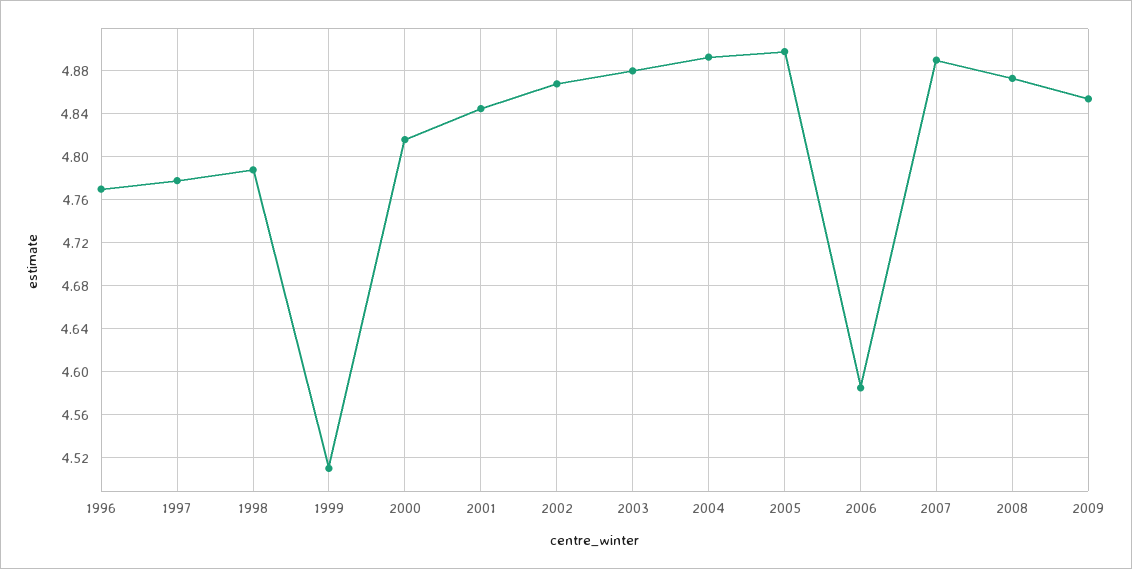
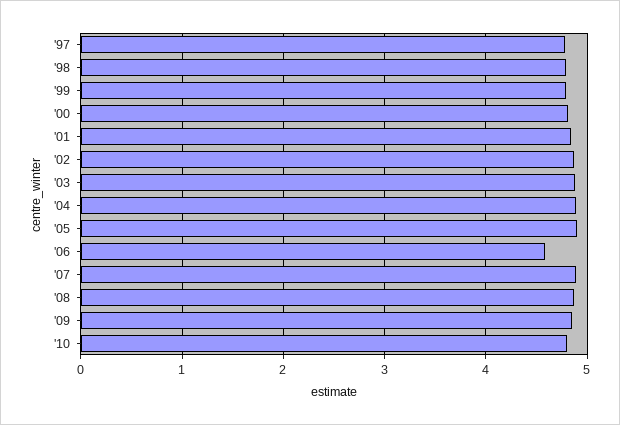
1996: 4.77 -> none
1999: 4.51 -> 4.8
'10: none -> 4.8

